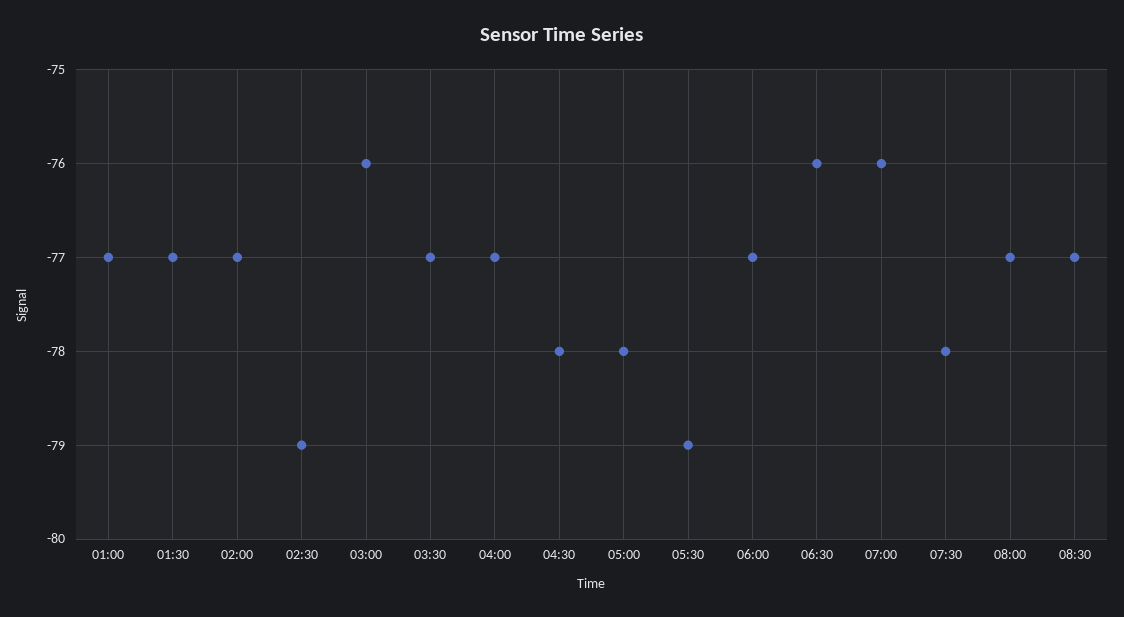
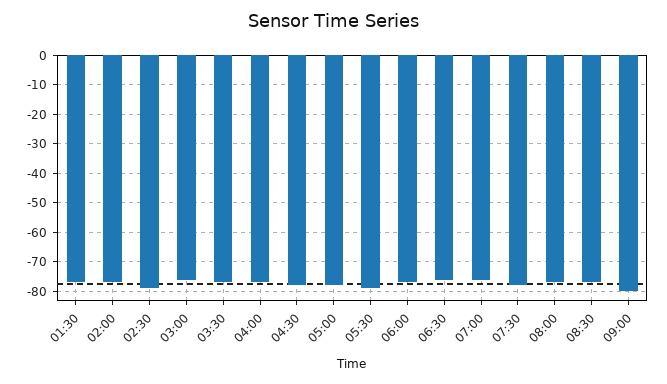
01:00: -77 -> none
09:00: none -> -80

